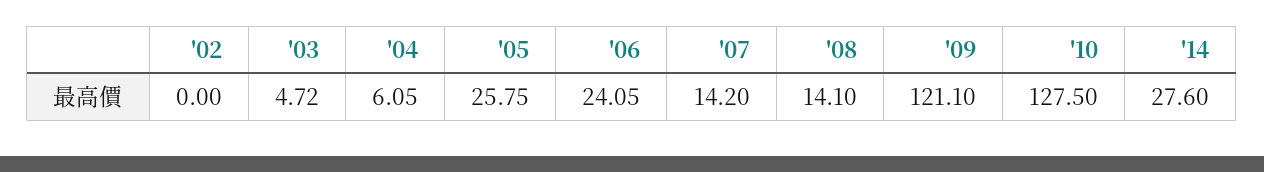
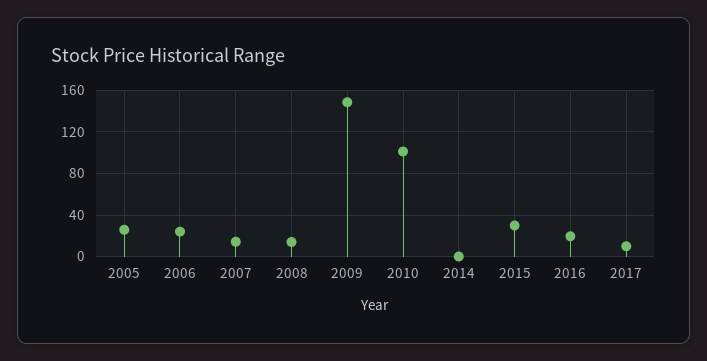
'02: 0 -> none
'03: 4.72 -> none
'04: 6.05 -> none
'09: 121.1 -> 150
'10: 127.5 -> 100
'14: 27.6 -> 0
2015: none -> 30
2016: none -> 20
2017: none -> 10

